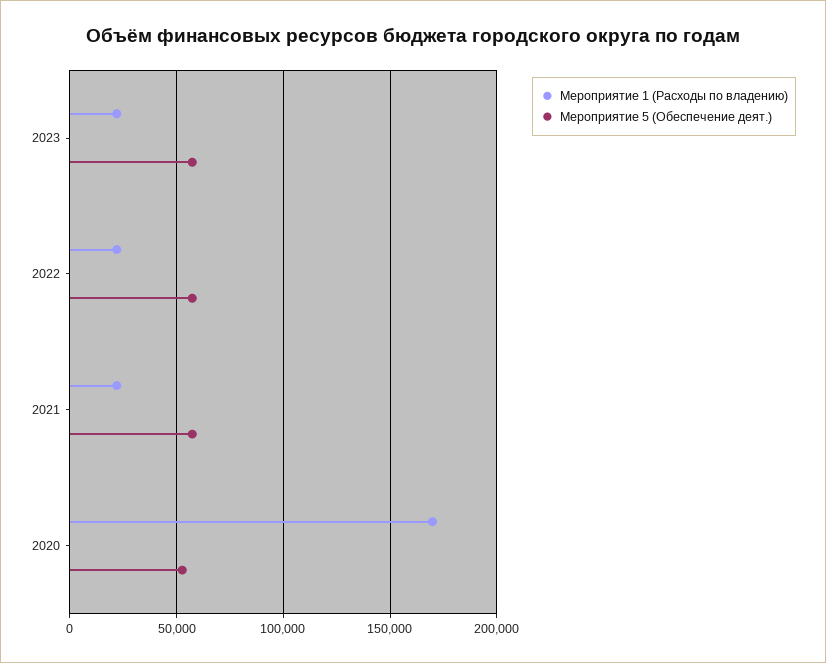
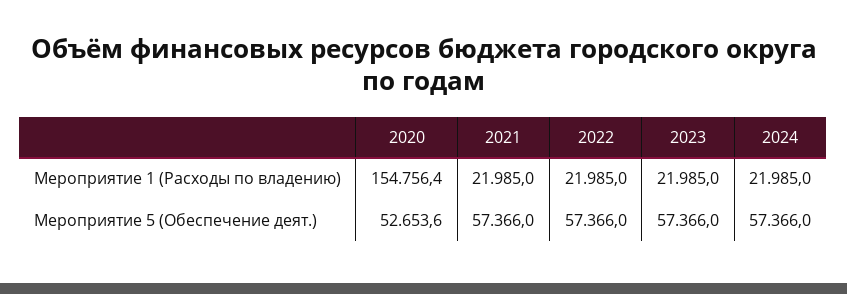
Мероприятие 1 (Расходы по владению), 2020: 170000 -> 154756.4
Мероприятие 1 (Расходы по владению), 2024: none -> 21985
Мероприятие 5 (Обеспечение деят.), 2024: none -> 57366

